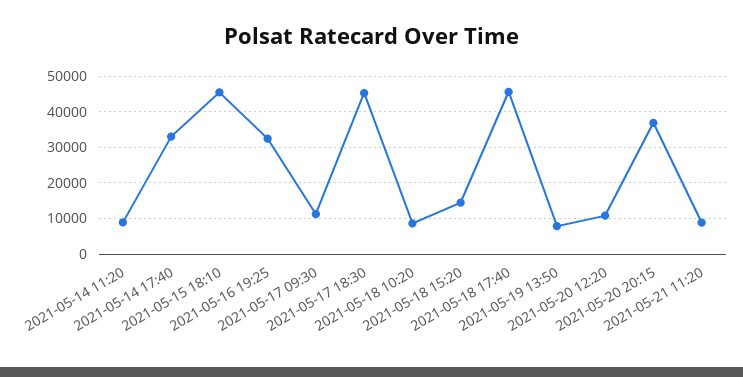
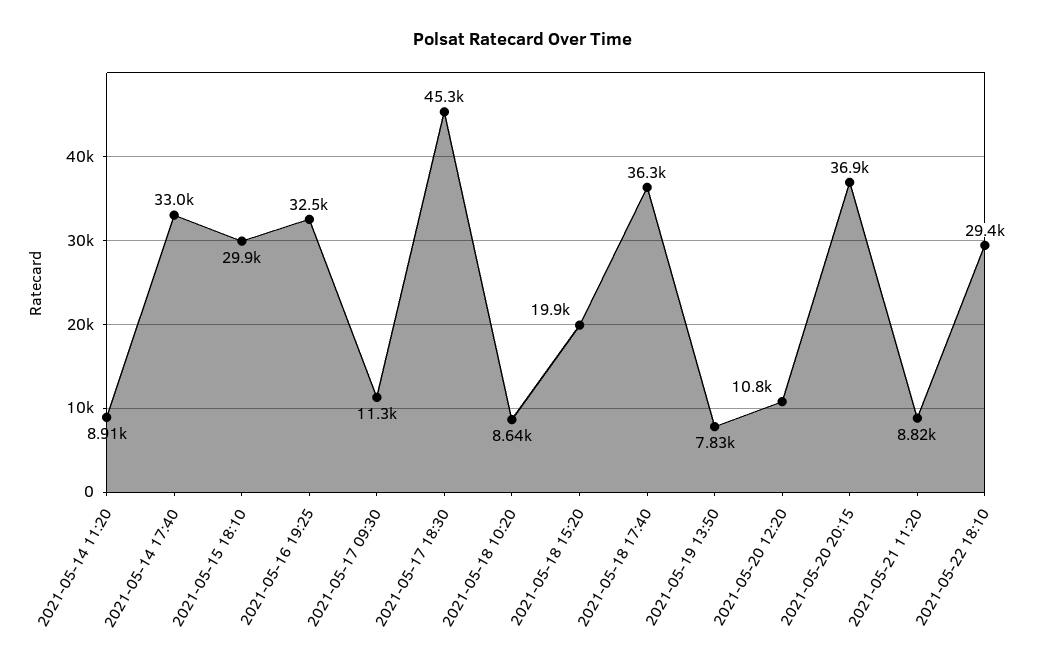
2021-05-15 18:10: 46000 -> 29900
2021-05-18 15:20: 14000 -> 19900
2021-05-18 17:40: 46000 -> 36300
2021-05-22 18:10: none -> 29400

